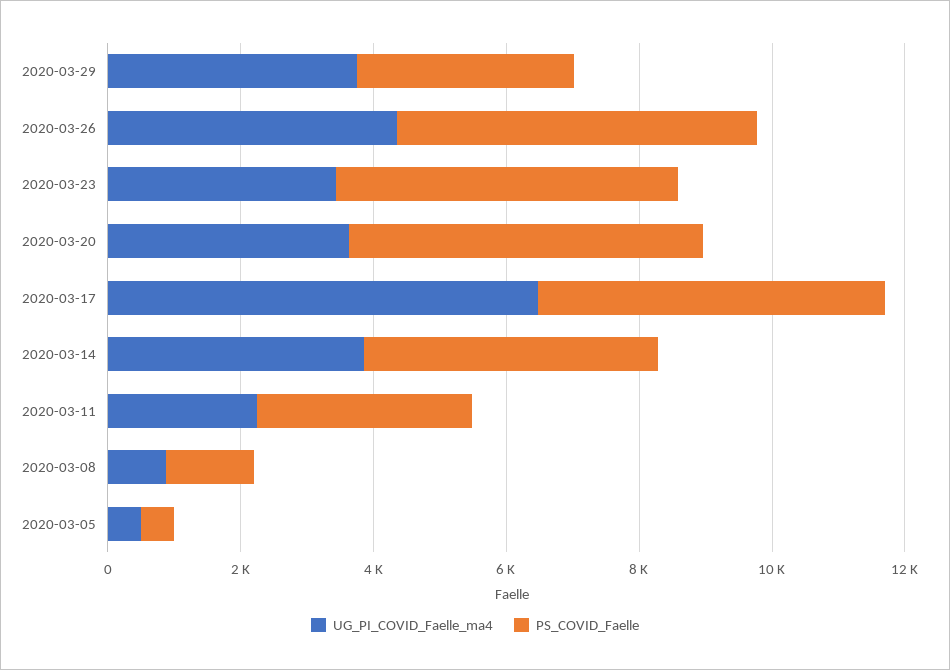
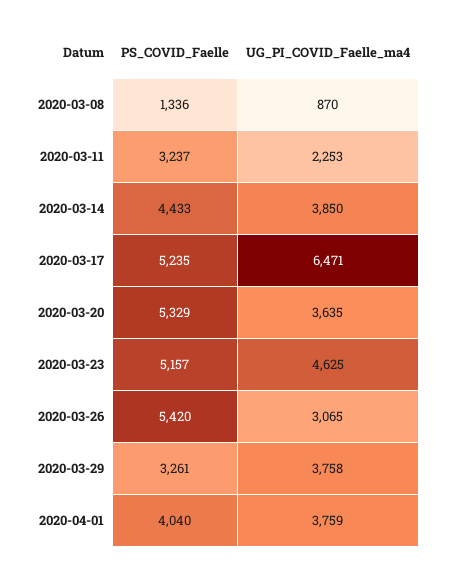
UG_PI_COVID_Faelle_ma4, 2020-03-26: 4500 -> 3065
UG_PI_COVID_Faelle_ma4, 2020-03-23: 3500 -> 4625
UG_PI_COVID_Faelle_ma4, 2020-03-05: 500 -> none
PS_COVID_Faelle, 2020-03-05: 500 -> none
PS_COVID_Faelle, 2020-04-01: none -> 4040
UG_PI_COVID_Faelle_ma4, 2020-04-01: none -> 3759

